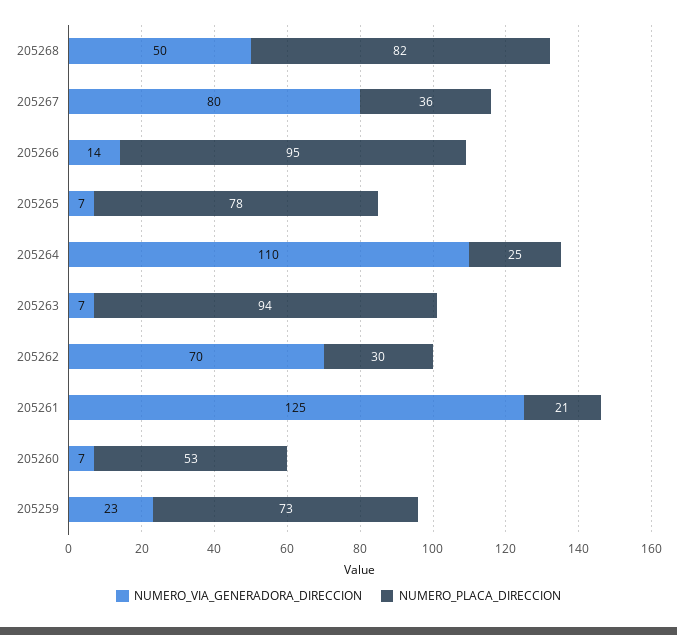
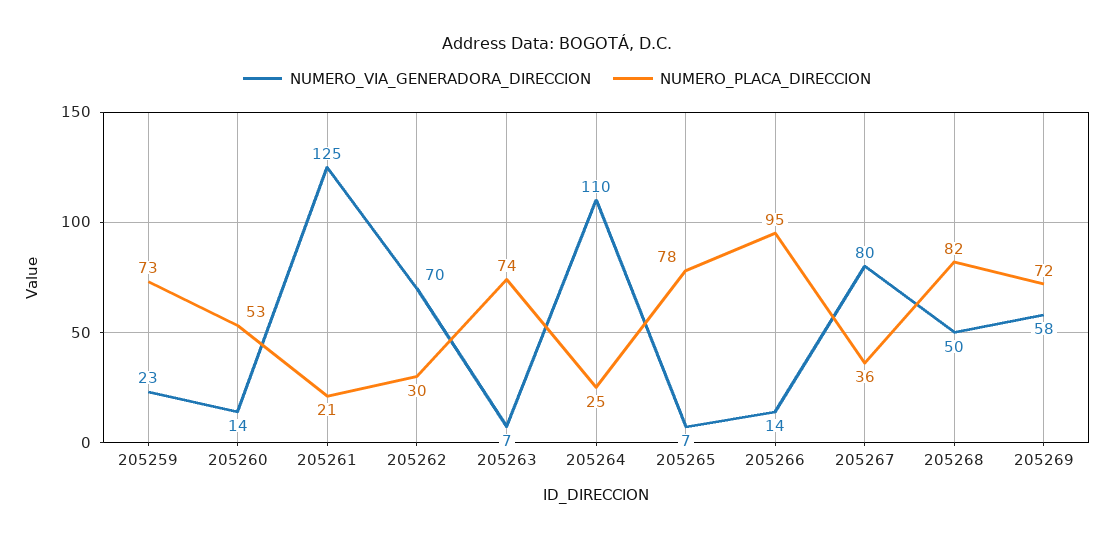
NUMERO_PLACA_DIRECCION, 205263: 94 -> 74
NUMERO_VIA_GENERADORA_DIRECCION, 205260: 7 -> 14
NUMERO_VIA_GENERADORA_DIRECCION, 205269: none -> 58
NUMERO_PLACA_DIRECCION, 205269: none -> 72

